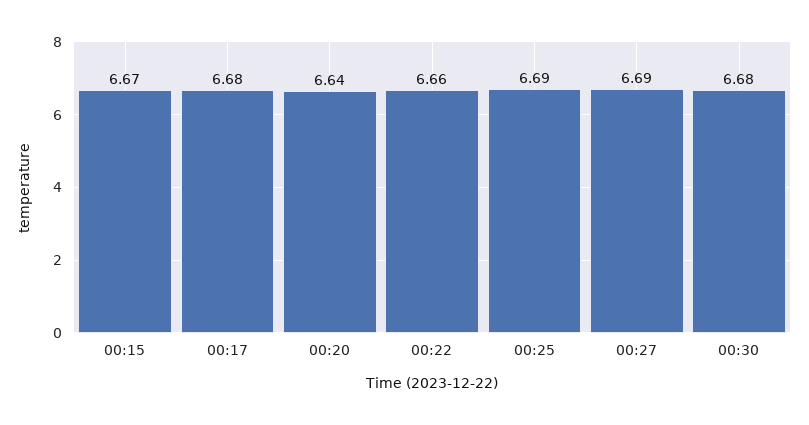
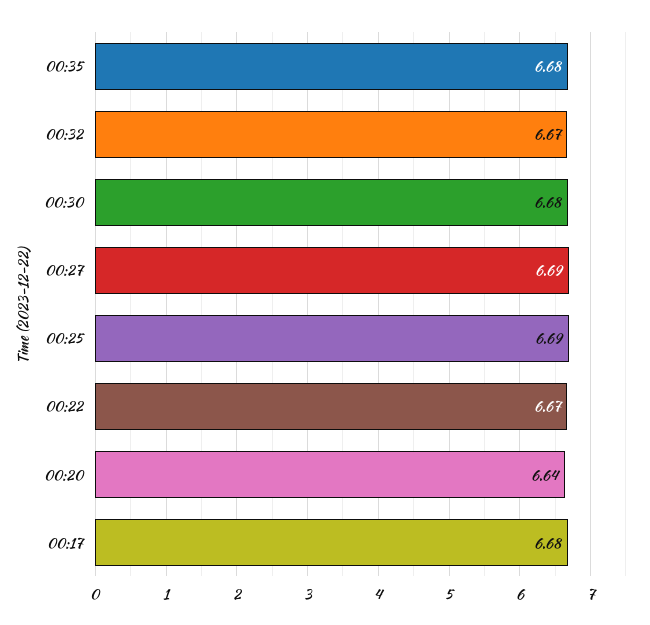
00:15: 6.67 -> none
00:22: 6.66 -> 6.67
00:35: none -> 6.68
00:32: none -> 6.67

